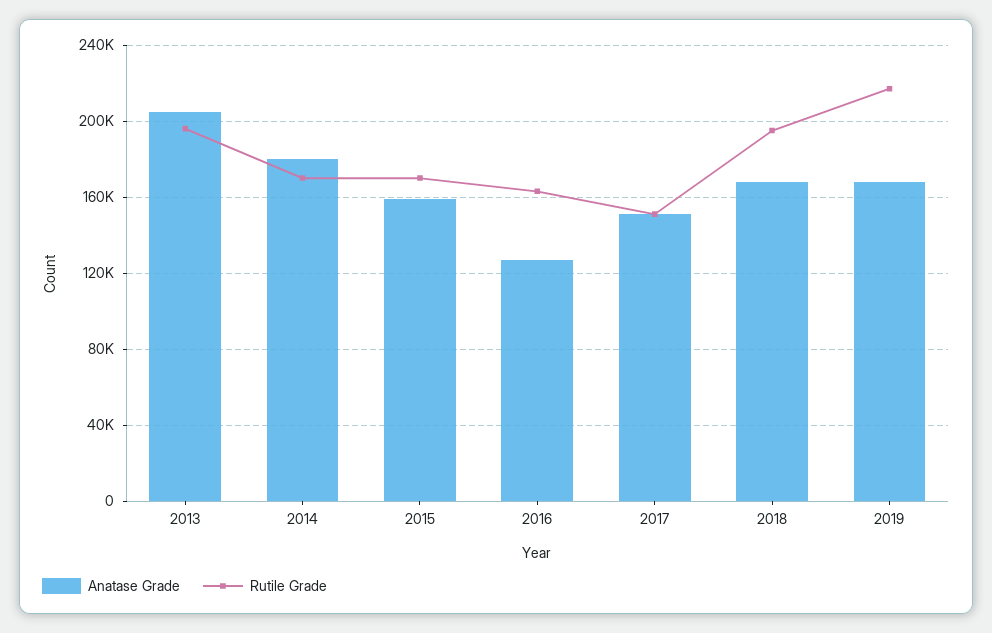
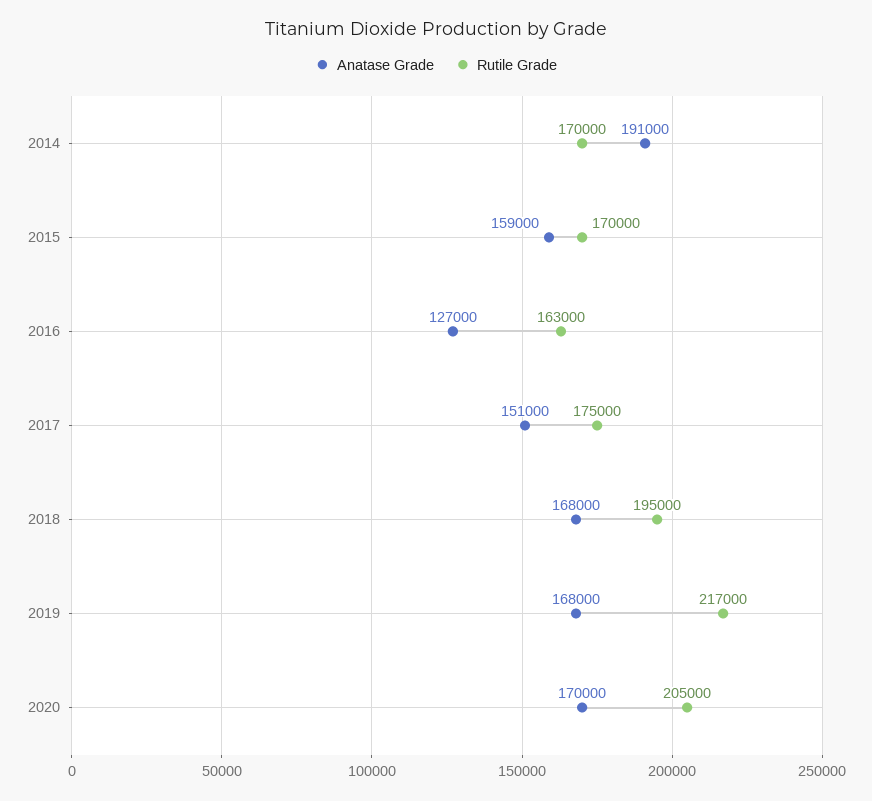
Anatase Grade, 2013: 205000 -> none
Rutile Grade, 2013: 195000 -> none
Anatase Grade, 2014: 180000 -> 191000
Rutile Grade, 2017: 150000 -> 175000
Anatase Grade, 2020: none -> 170000
Rutile Grade, 2020: none -> 205000

